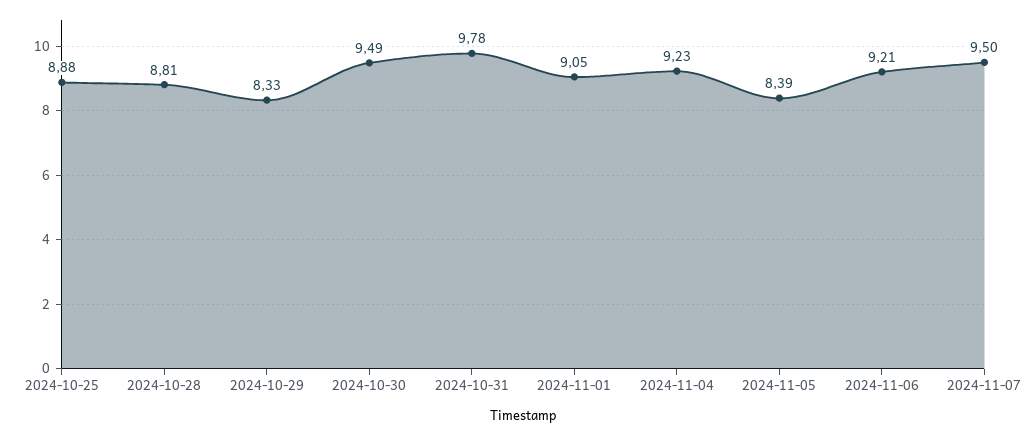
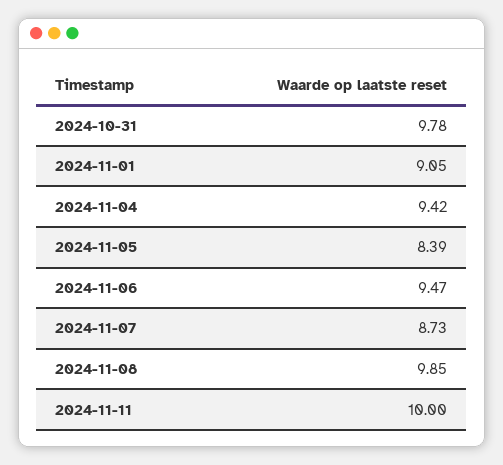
2024-10-25: 8.88 -> none
2024-10-28: 8.81 -> none
2024-10-29: 8.33 -> none
2024-10-30: 9.49 -> none
2024-11-04: 9.23 -> 9.42
2024-11-06: 9.21 -> 9.47
2024-11-07: 9.5 -> 8.73
2024-11-08: none -> 9.85
2024-11-11: none -> 10

